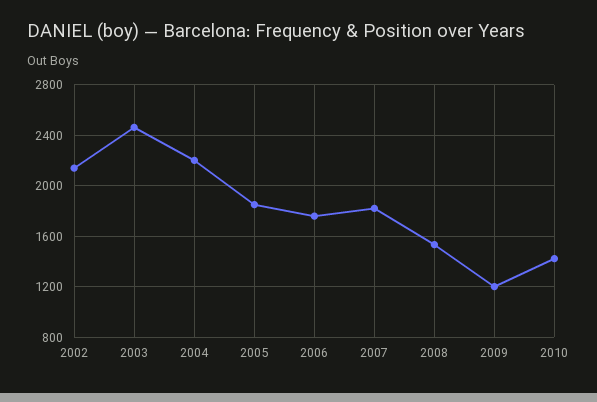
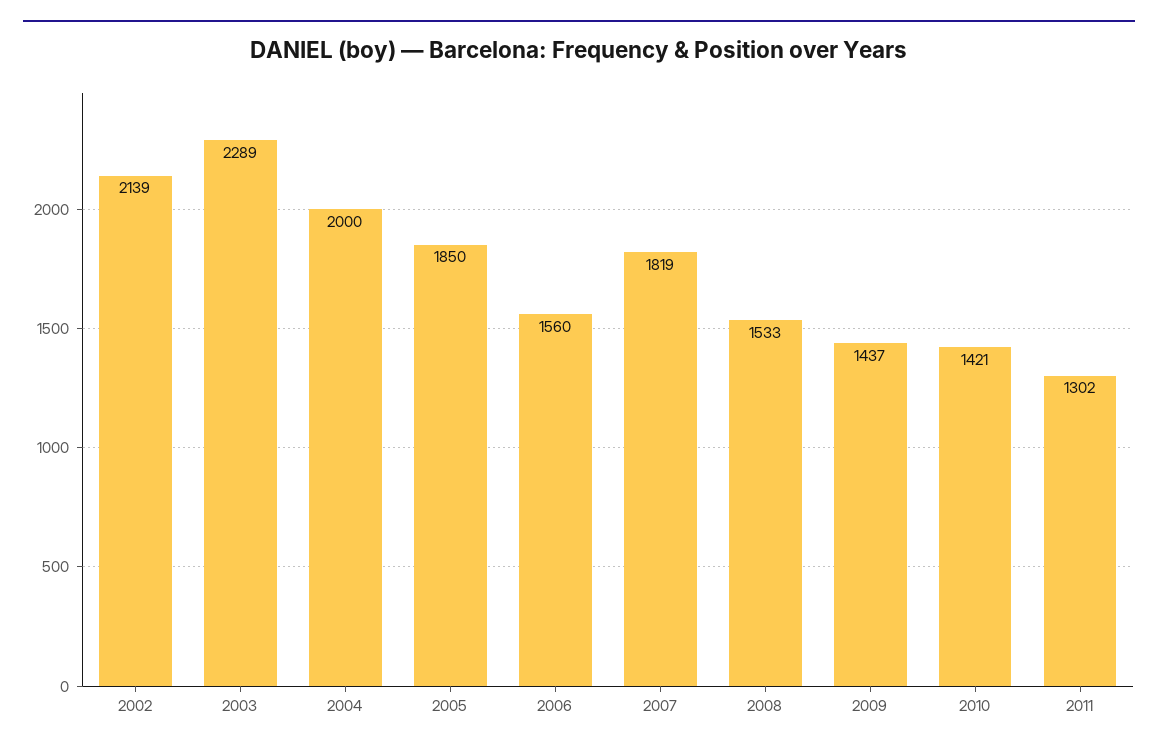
2003: 2450 -> 2289
2004: 2200 -> 2000
2006: 1750 -> 1560
2009: 1200 -> 1437
2011: none -> 1302

